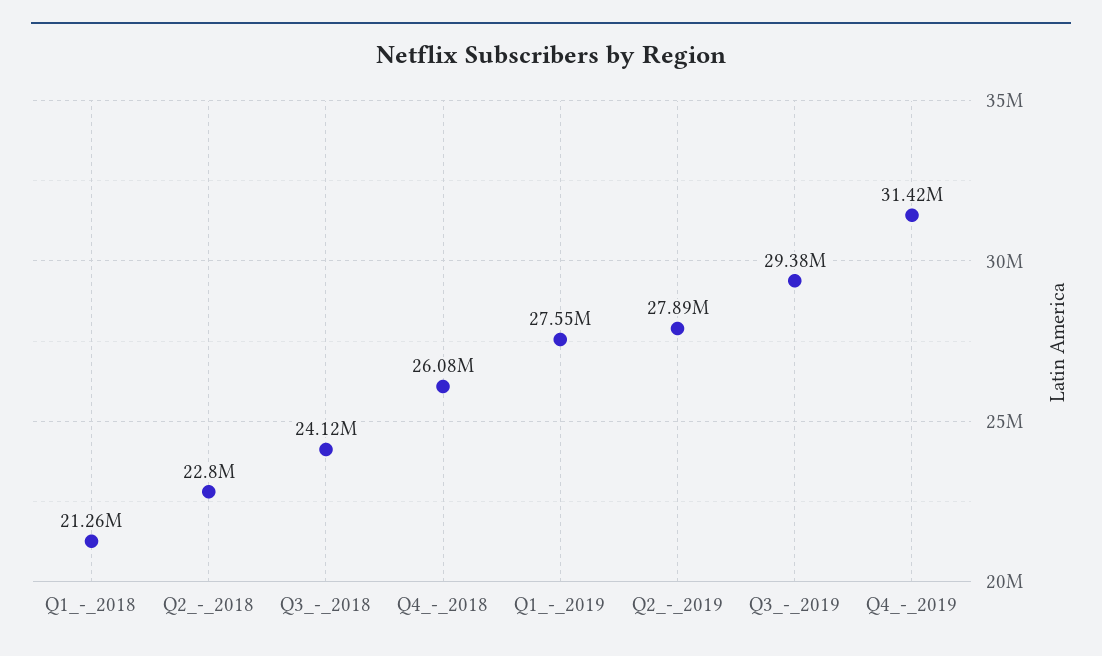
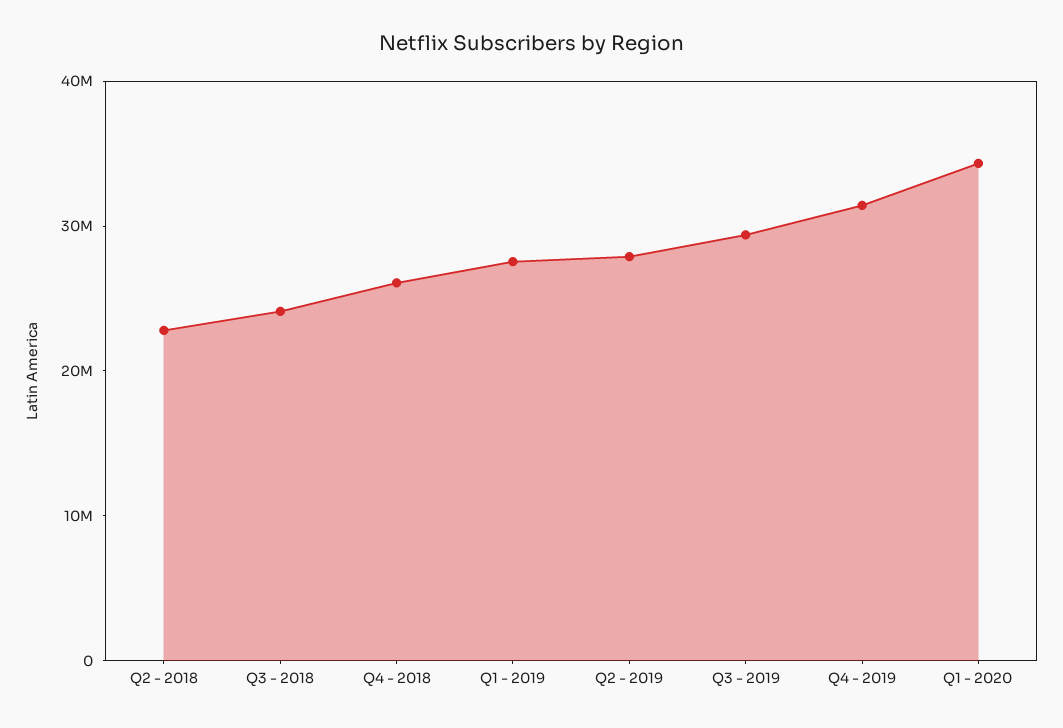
Q1_-_2018: 21260000 -> none
Q1 - 2020: none -> 34000000

